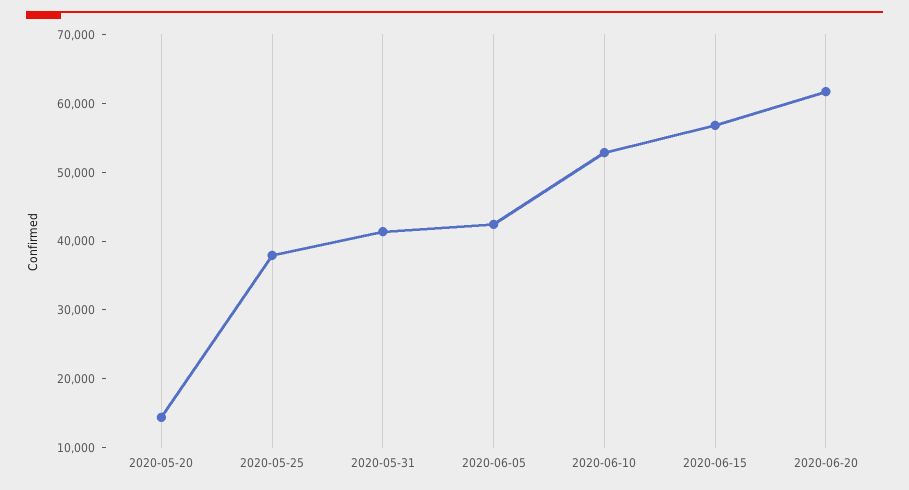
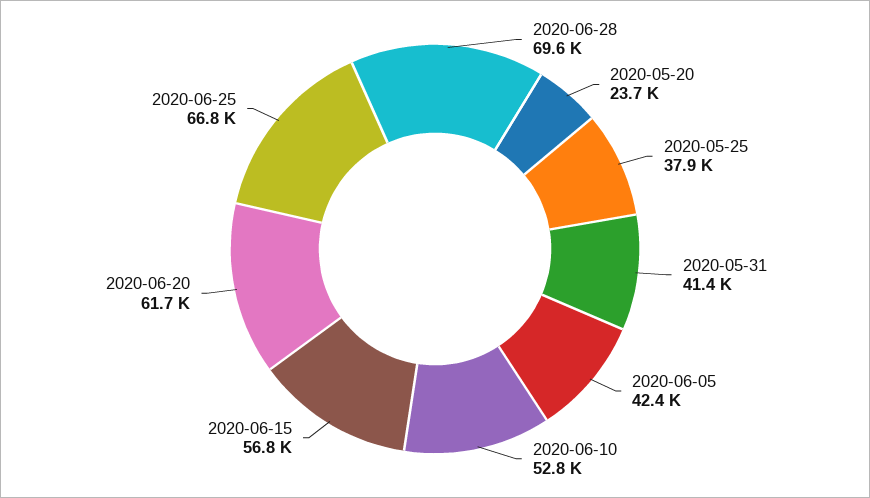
2020-05-20: 14000 -> 23700
2020-06-28: none -> 69600
2020-06-25: none -> 66800

